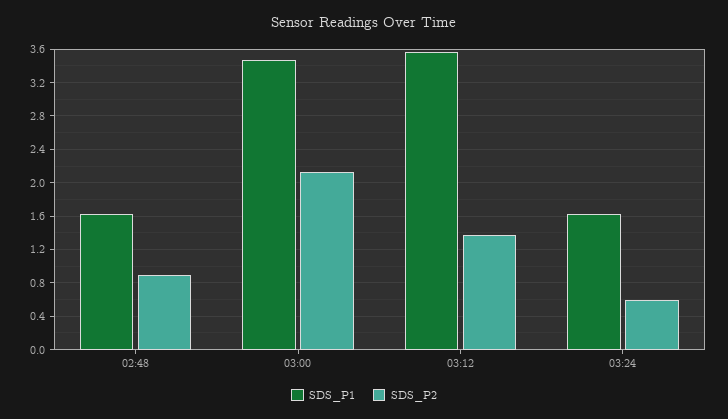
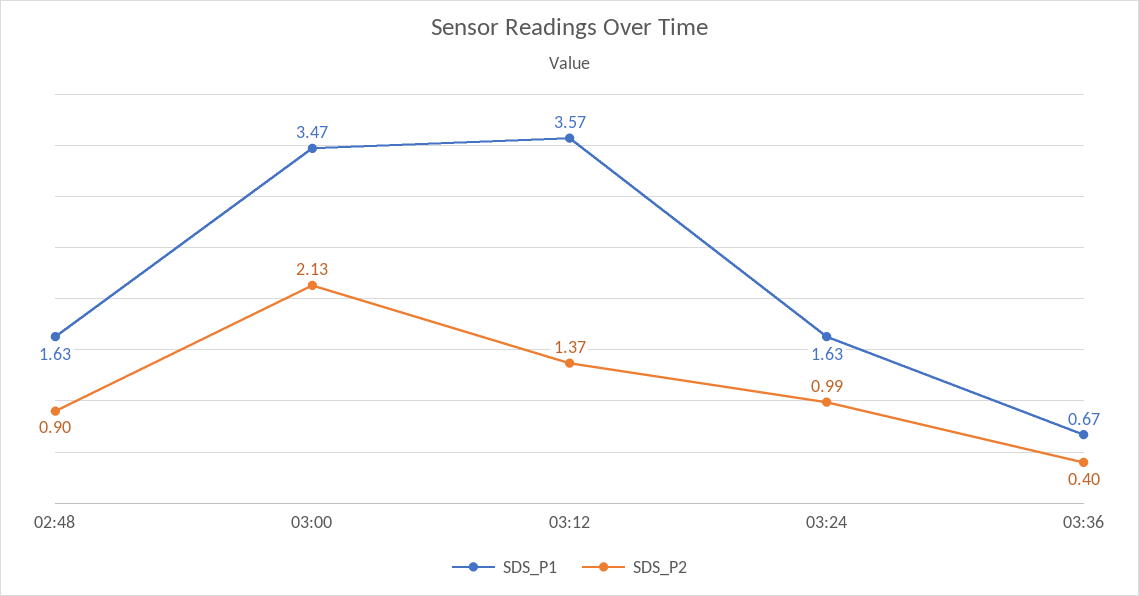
SDS_P2, 03:24: 0.6 -> 0.99
SDS_P1, 03:36: none -> 0.67
SDS_P2, 03:36: none -> 0.4

